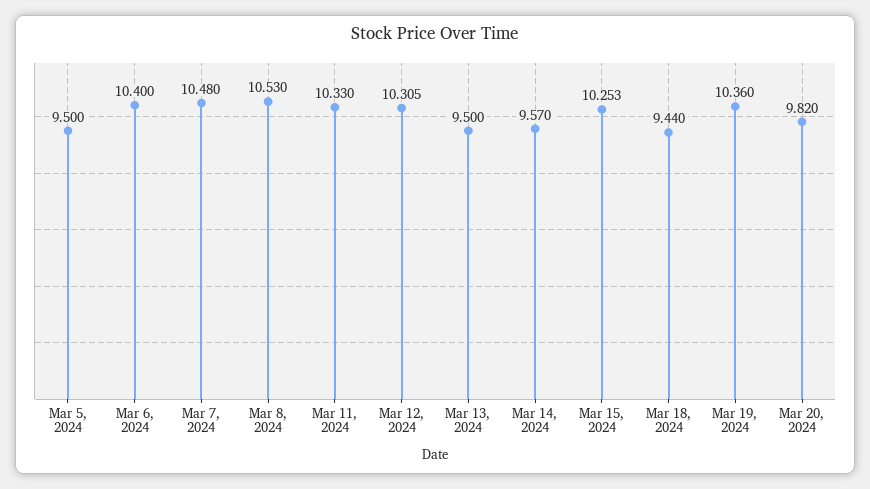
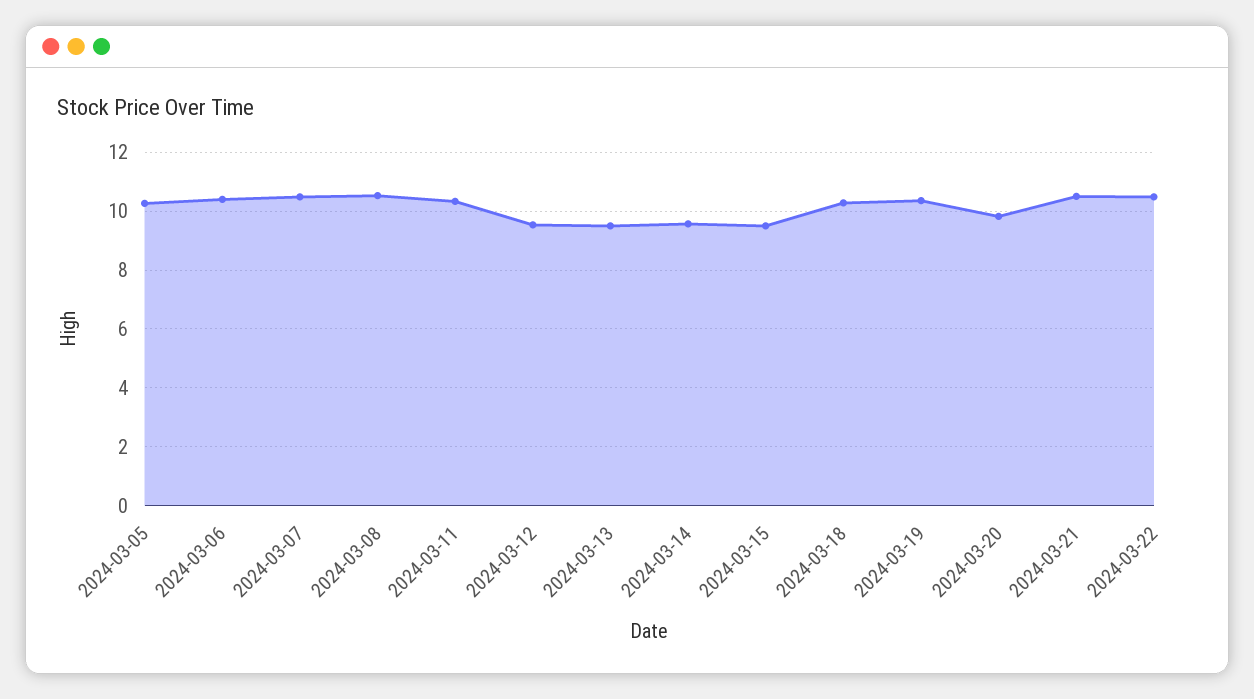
Mar 5, 2024: 9.5 -> 10.25
Mar 12, 2024: 10.305 -> 9.5
Mar 15, 2024: 10.253 -> 9.5
Mar 18, 2024: 9.44 -> 10.25
2024-03-21: none -> 10.5
2024-03-22: none -> 10.5

